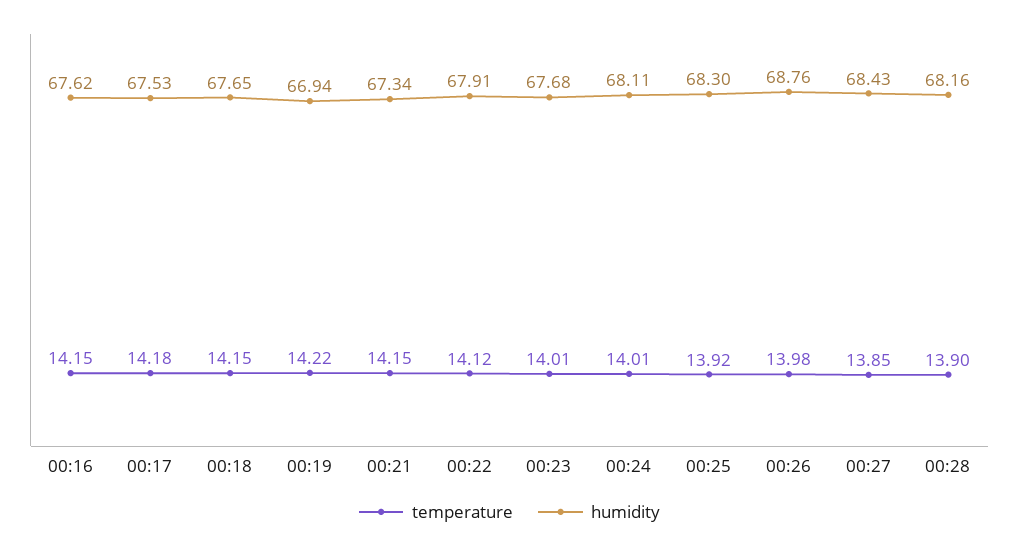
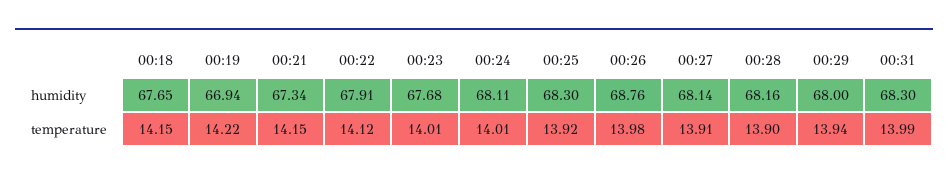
temperature, 00:16: 14.15 -> none
humidity, 00:16: 67.62 -> none
temperature, 00:17: 14.18 -> none
humidity, 00:17: 67.53 -> none
temperature, 00:27: 13.85 -> 13.91
humidity, 00:27: 68.43 -> 68.14
humidity, 00:29: none -> 68
humidity, 00:31: none -> 68.3
temperature, 00:29: none -> 13.94
temperature, 00:31: none -> 13.99

